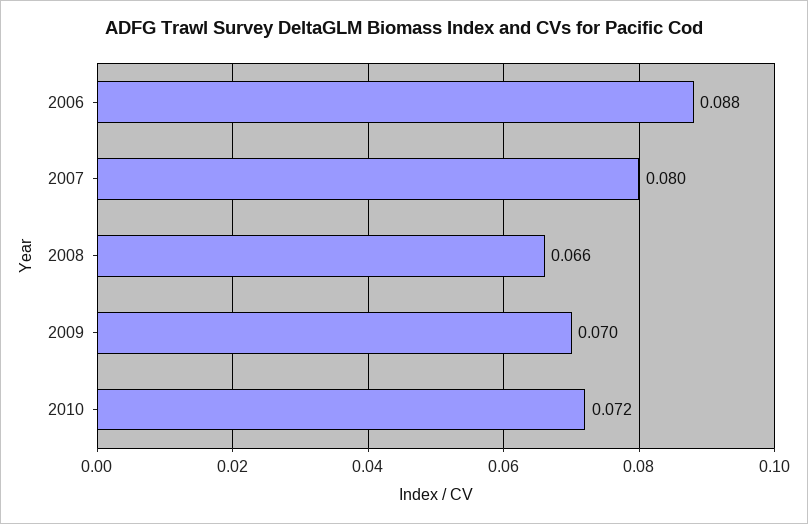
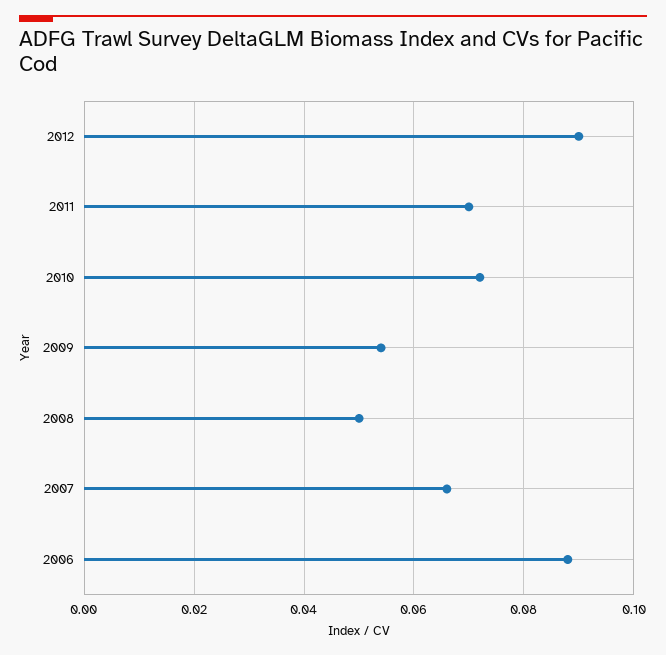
2007: 0.08 -> 0.065
2008: 0.066 -> 0.05
2009: 0.07 -> 0.055
2012: none -> 0.09
2011: none -> 0.07

